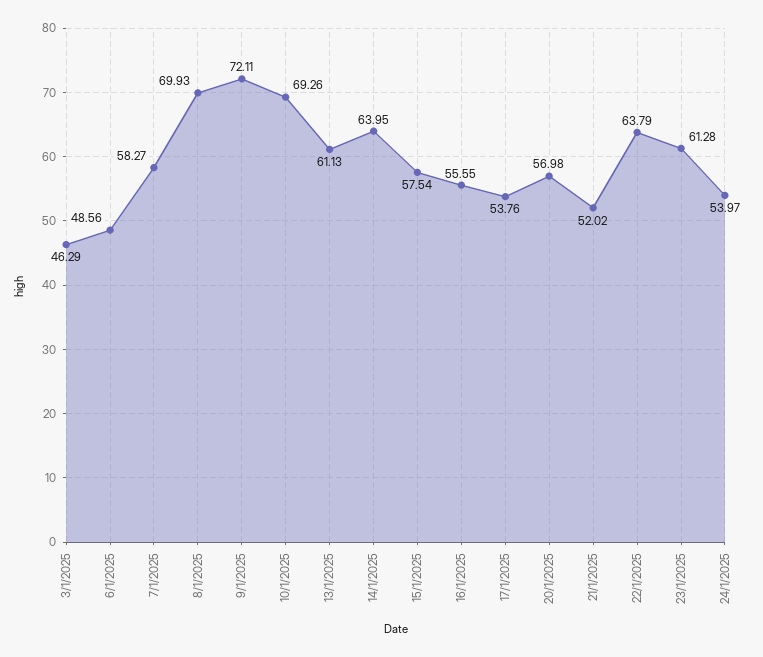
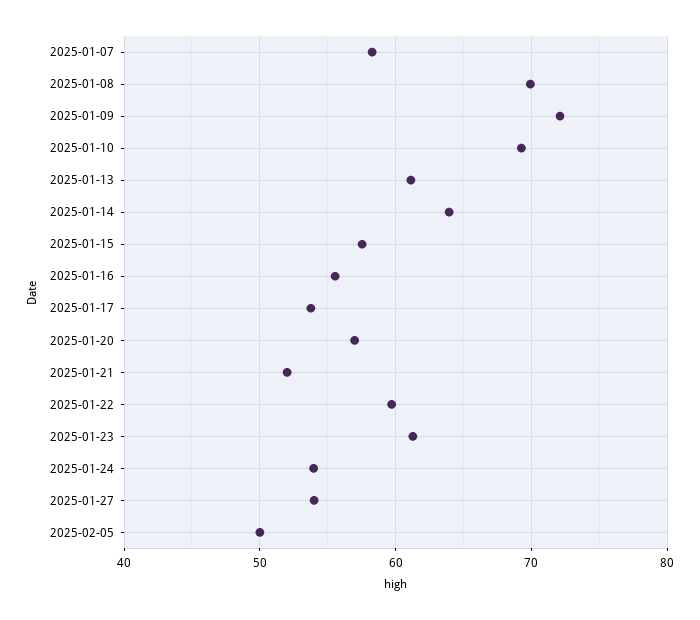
3/1/2025: 46.29 -> none
6/1/2025: 48.56 -> none
22/1/2025: 63.79 -> 60
2025-01-27: none -> 54
2025-02-05: none -> 50

